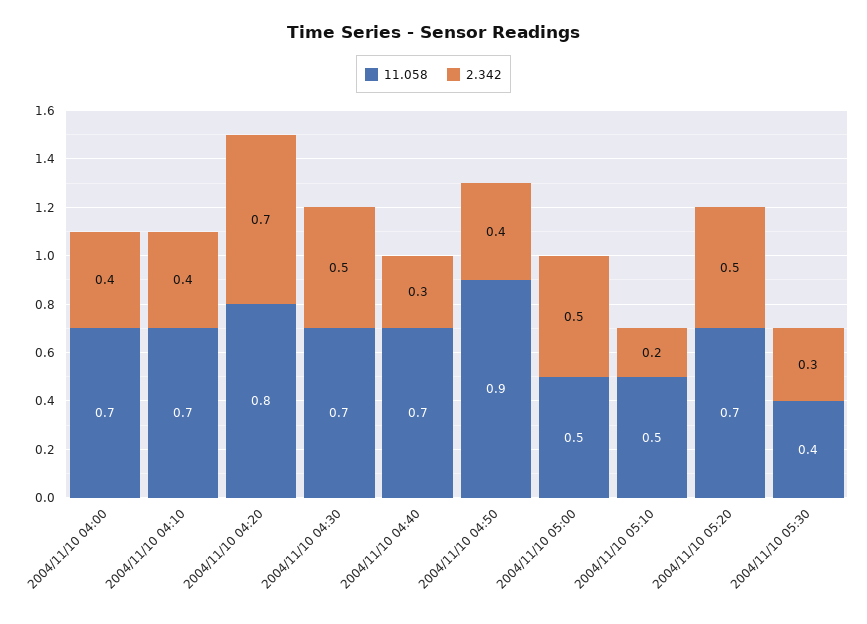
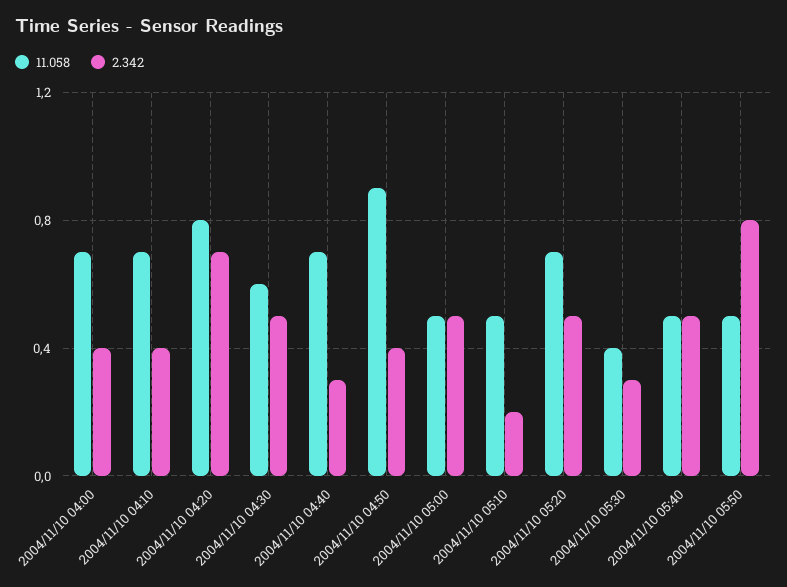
11.058, 2004/11/10 04:30: 0.7 -> 0.6
11.058, 2004/11/10 05:40: none -> 0.5
2.342, 2004/11/10 05:40: none -> 0.5
11.058, 2004/11/10 05:50: none -> 0.5
2.342, 2004/11/10 05:50: none -> 0.8

